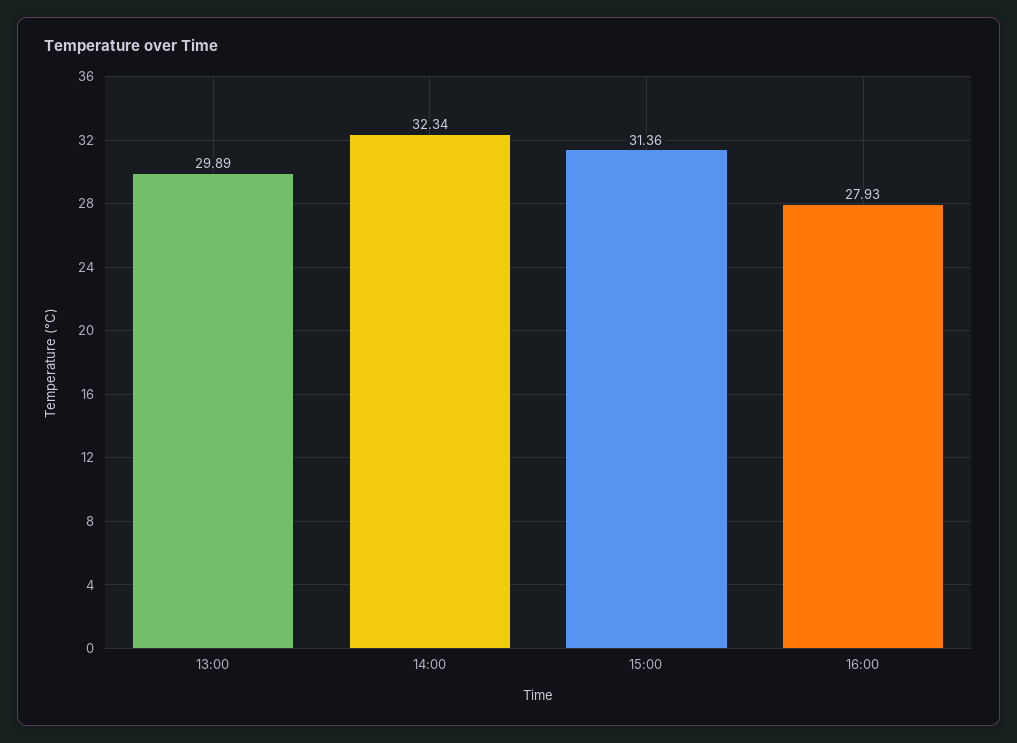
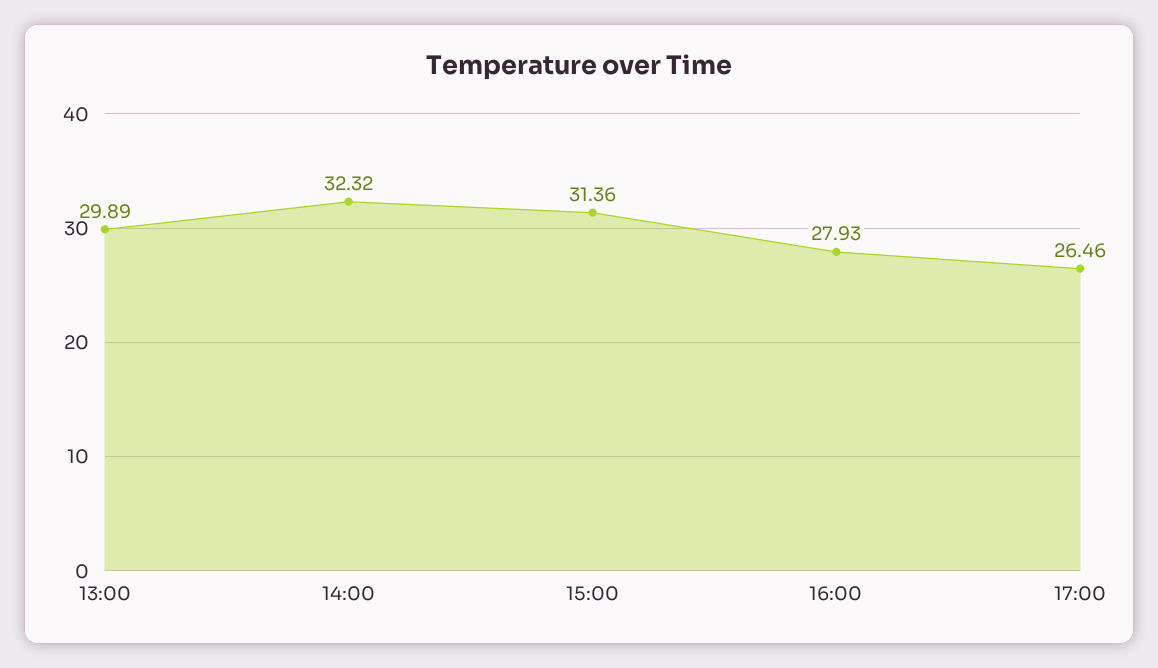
14:00: 32.34 -> 32.32
17:00: none -> 26.46

